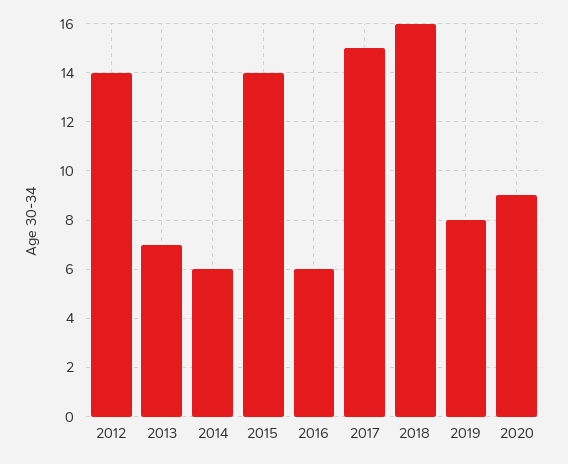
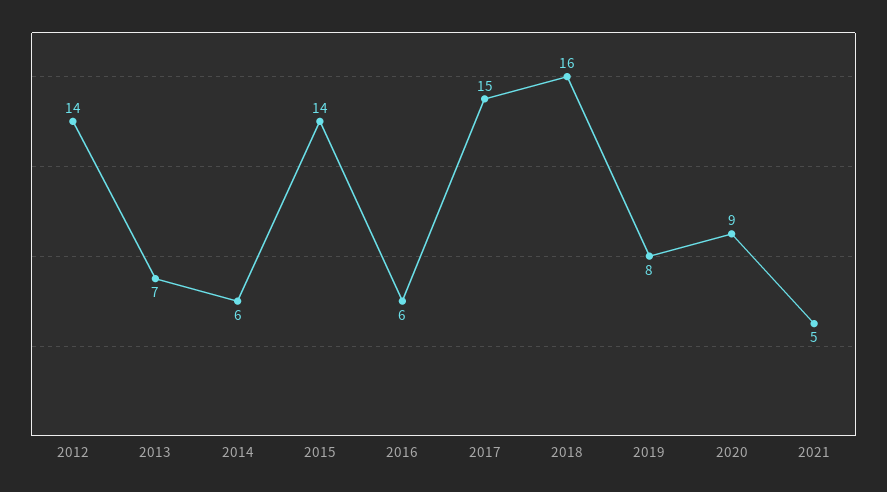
2021: none -> 5

